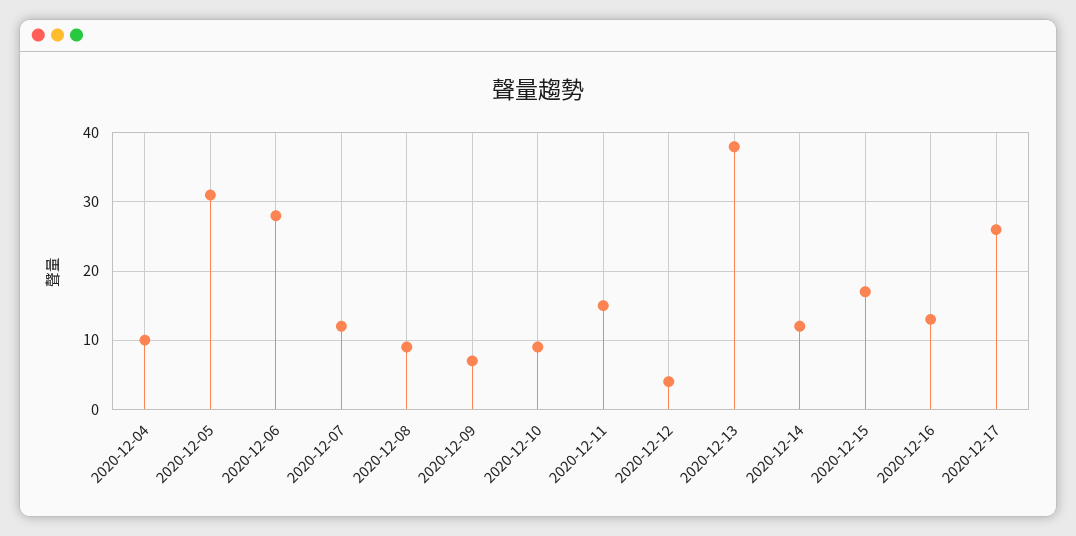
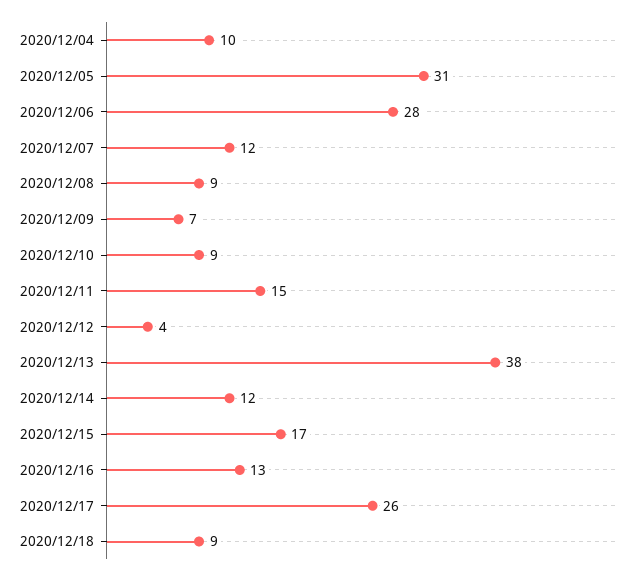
2020/12/18: none -> 9

